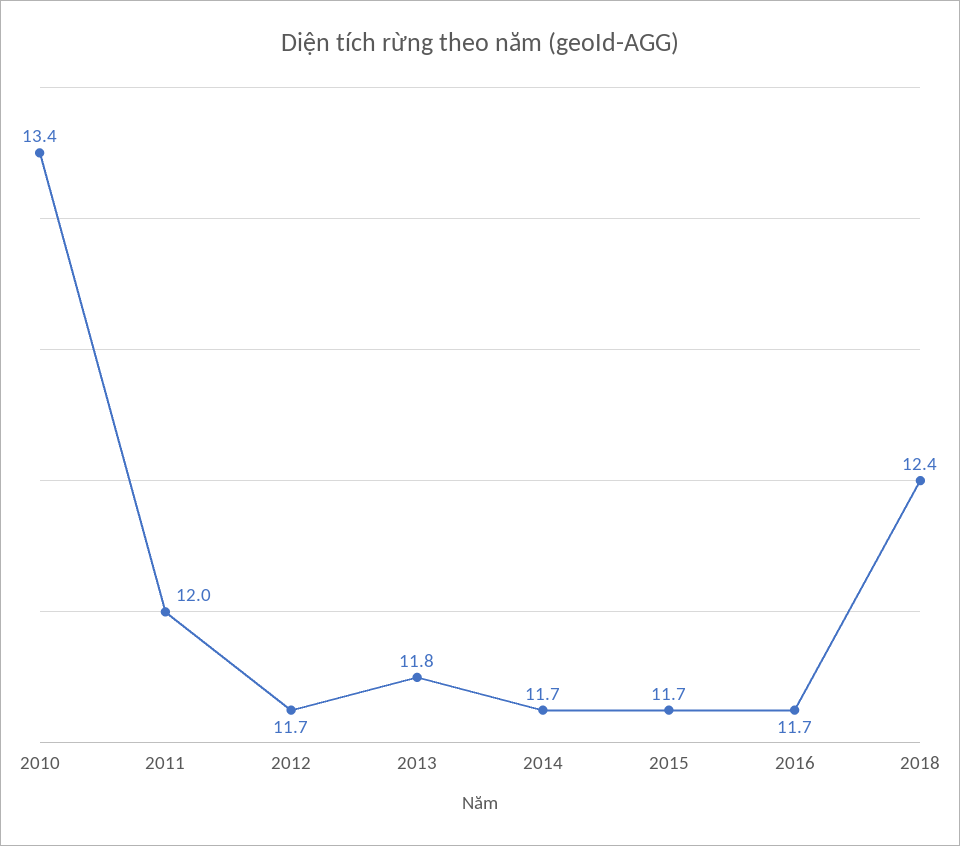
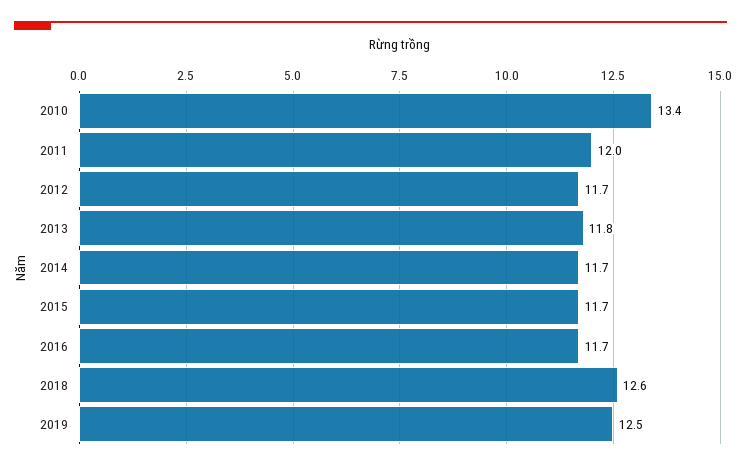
2018: 12.4 -> 12.6
2019: none -> 12.5

